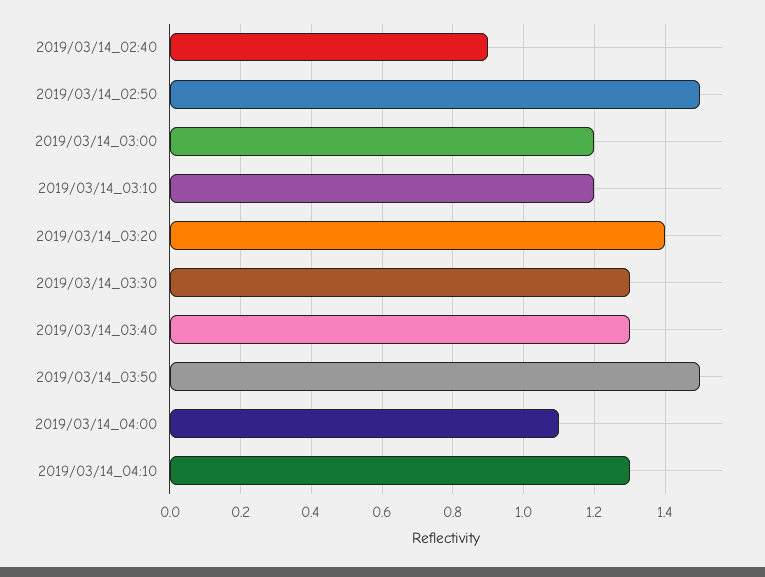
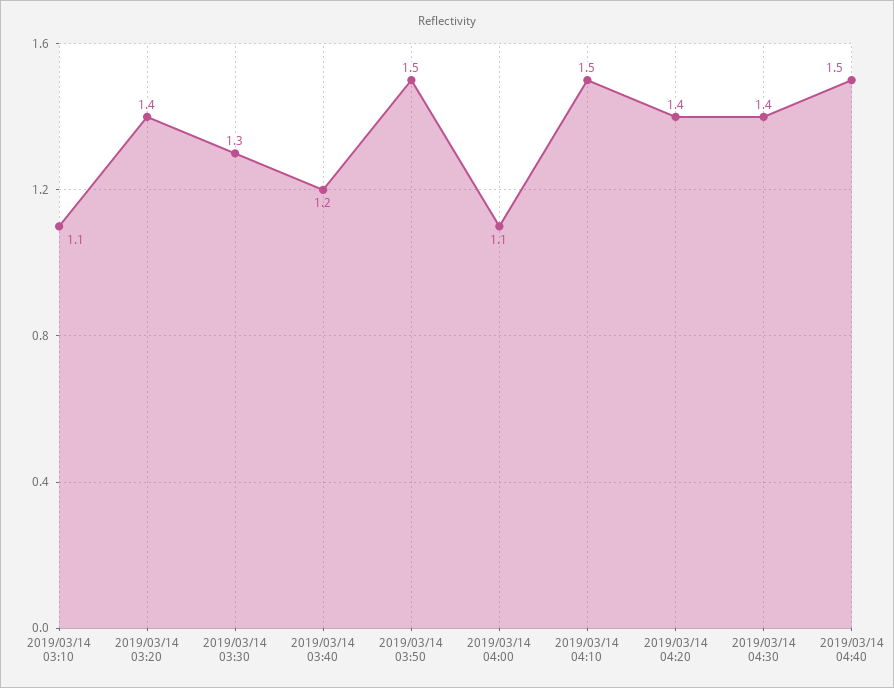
2019/03/14_02:40: 0.9 -> none
2019/03/14_02:50: 1.5 -> none
2019/03/14_03:00: 1.2 -> none
2019/03/14_03:10: 1.2 -> 1.1
2019/03/14_03:40: 1.3 -> 1.2
2019/03/14_04:10: 1.3 -> 1.5
2019/03/14 04:20: none -> 1.4
2019/03/14 04:30: none -> 1.4
2019/03/14 04:40: none -> 1.5

